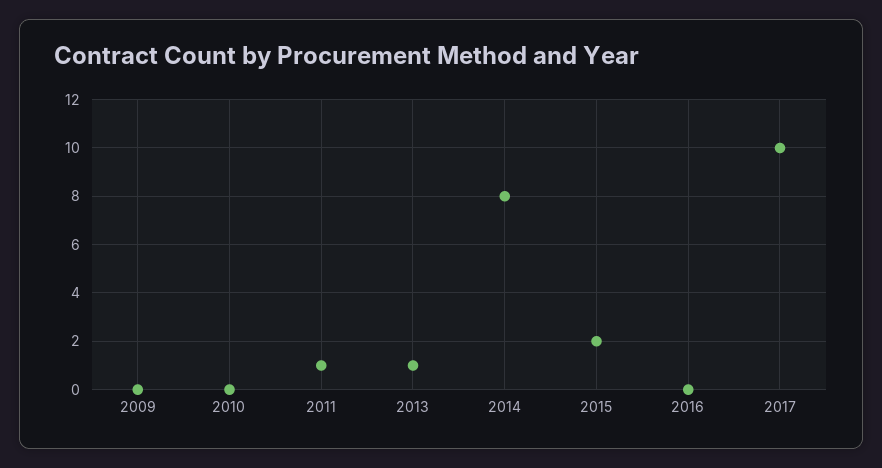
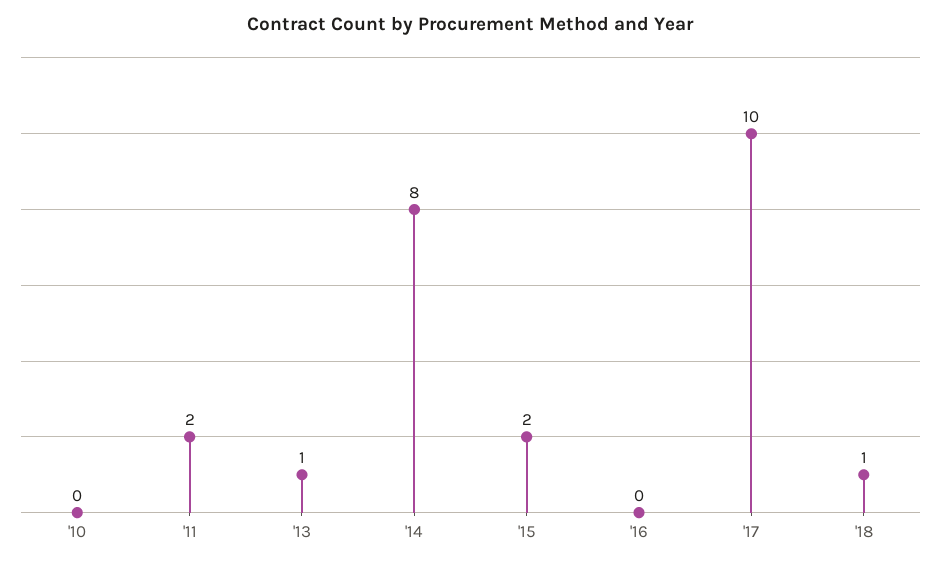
2009: 0 -> none
2011: 1 -> 2
'18: none -> 1

